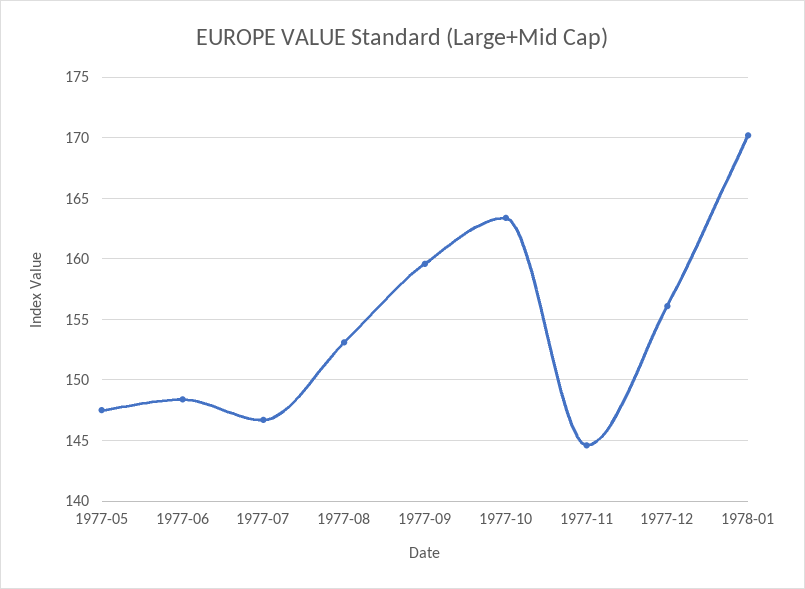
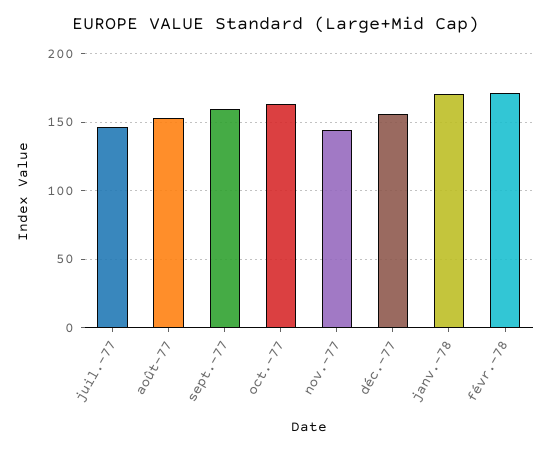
1977-05: 147.5 -> none
1977-06: 148.5 -> none
févr.-78: none -> 170

